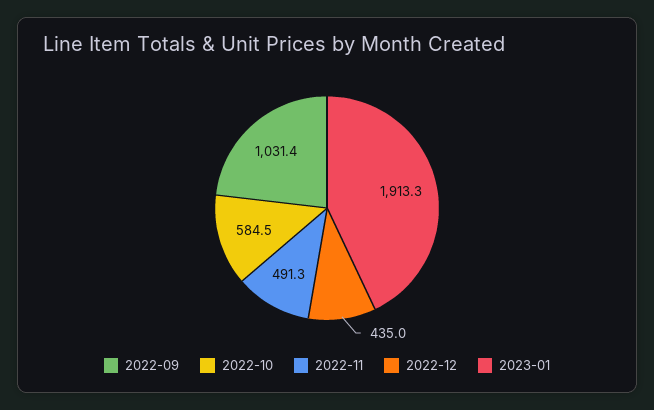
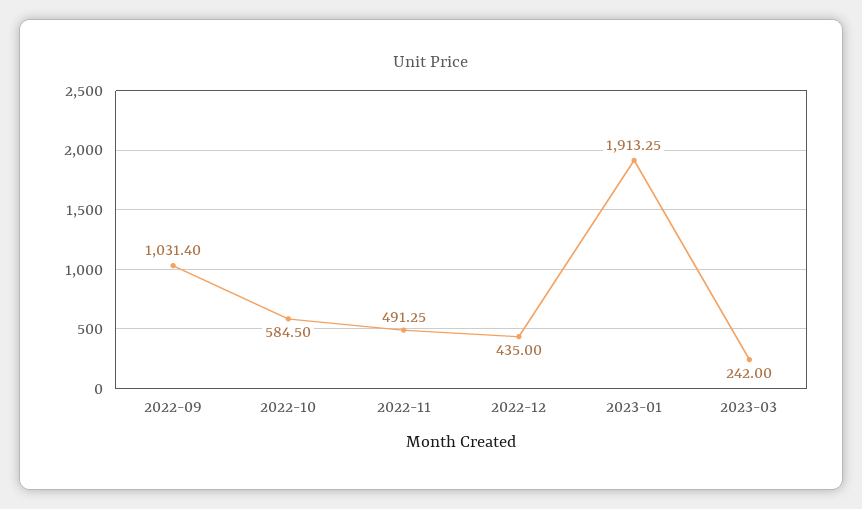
2023-03: none -> 242

